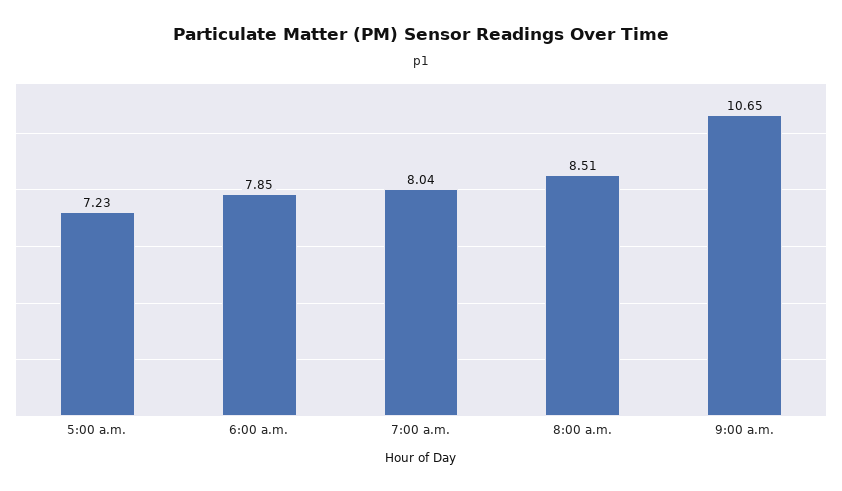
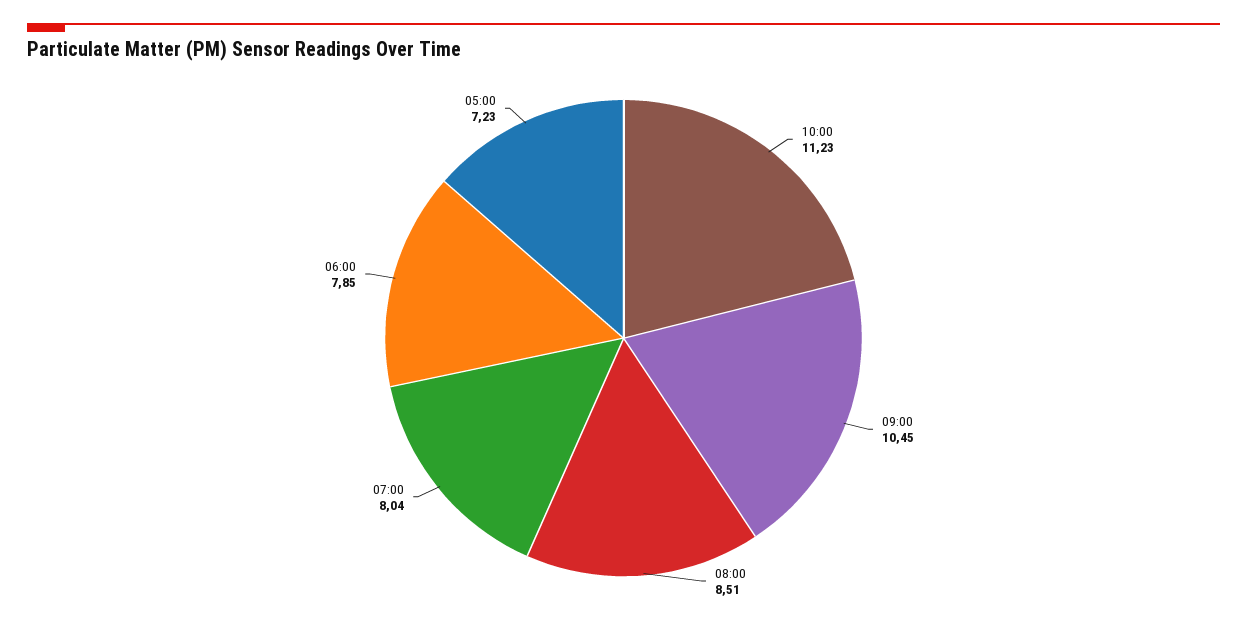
9:00 a.m.: 10.65 -> 10.45
10:00: none -> 11.23

